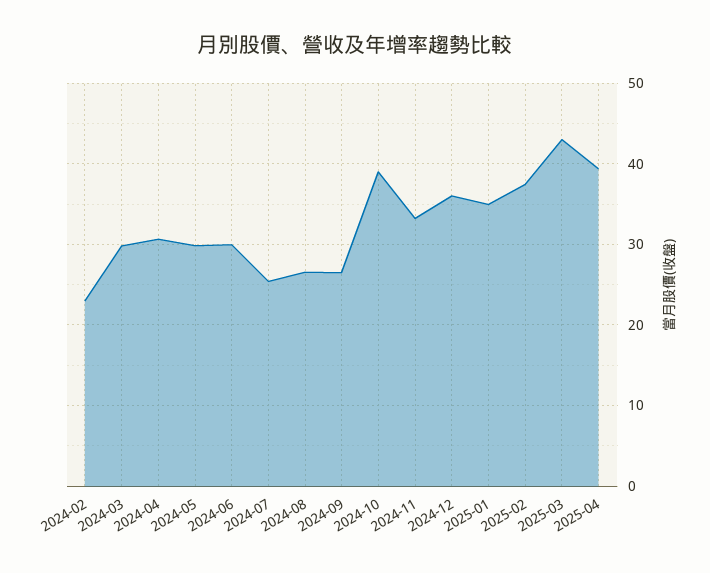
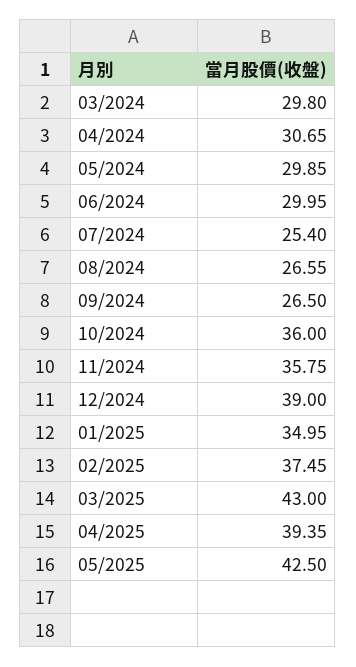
2024-02: 23 -> none
2024-10: 39 -> 36
2024-11: 33 -> 35.75
2024-12: 36 -> 39
05/2025: none -> 42.5

